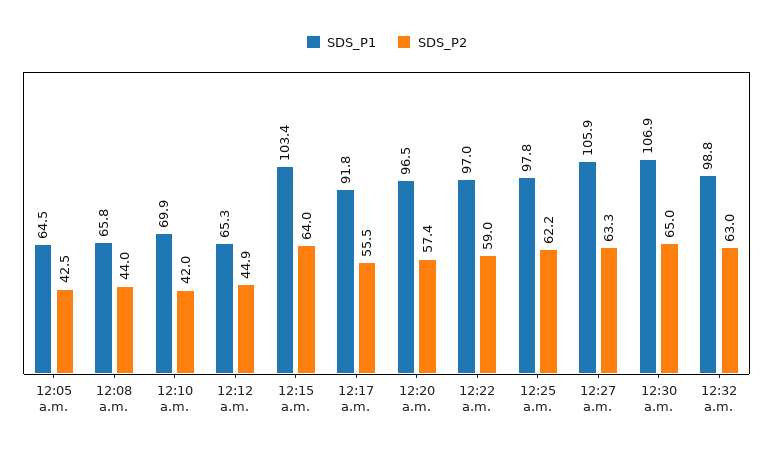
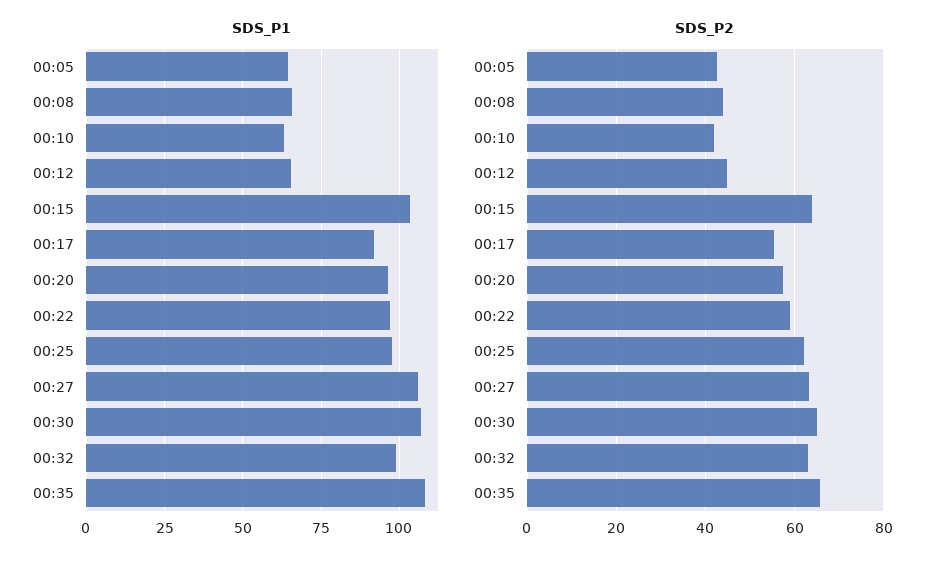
SDS_P1, 12:10 a.m.: 69.9 -> 62.5
SDS_P1, 00:35: none -> 107.5
SDS_P2, 00:35: none -> 66

